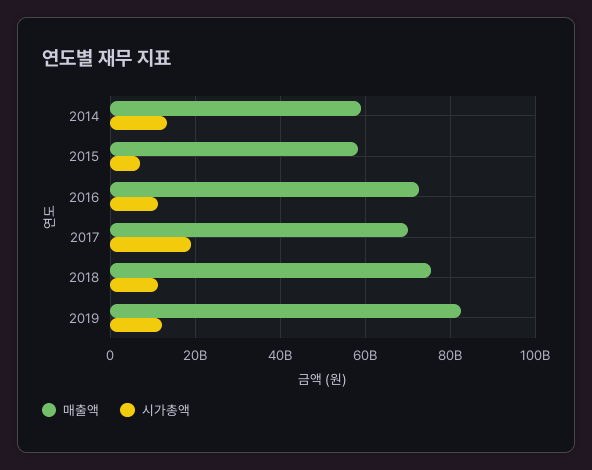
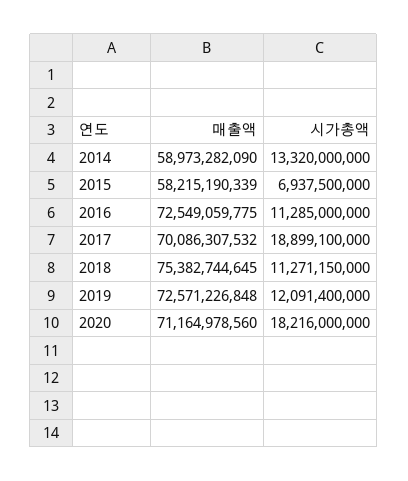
매출액, 2019: 82000000000 -> 72571226848
매출액, 2020: none -> 71164978560
시가총액, 2020: none -> 18216000000

